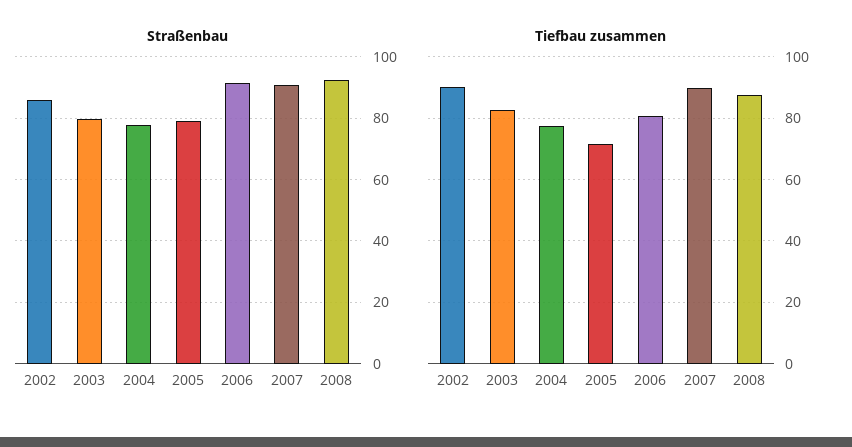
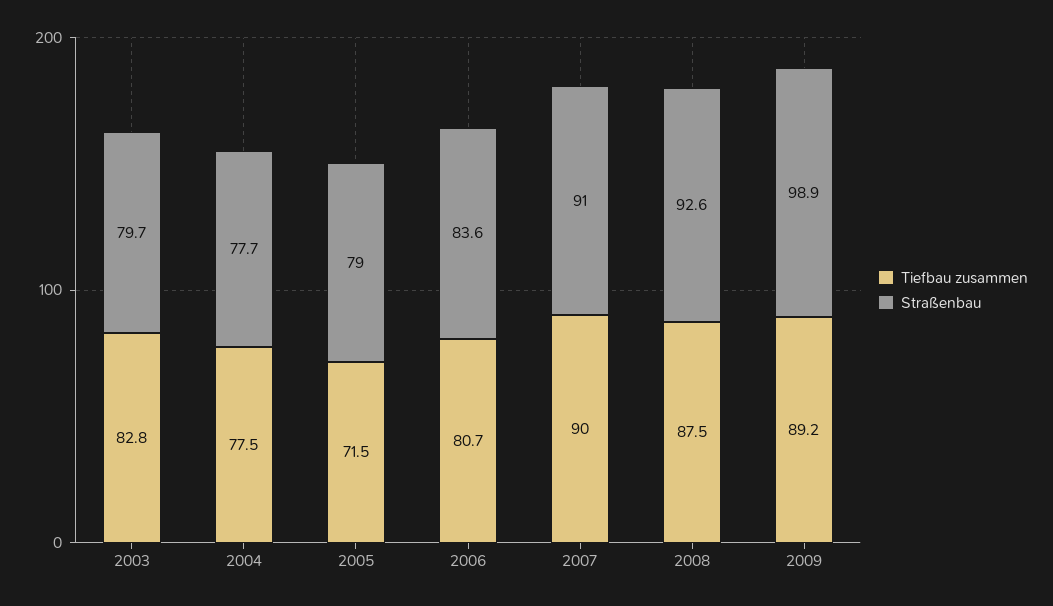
Straßenbau, 2002: 86 -> none
Straßenbau, 2006: 92 -> 83.6
Tiefbau zusammen, 2002: 90 -> none
Tiefbau zusammen, 2009: none -> 89.2
Straßenbau, 2009: none -> 98.9

